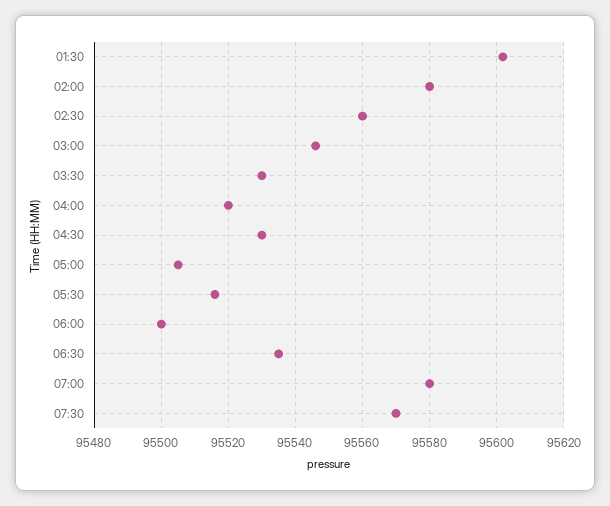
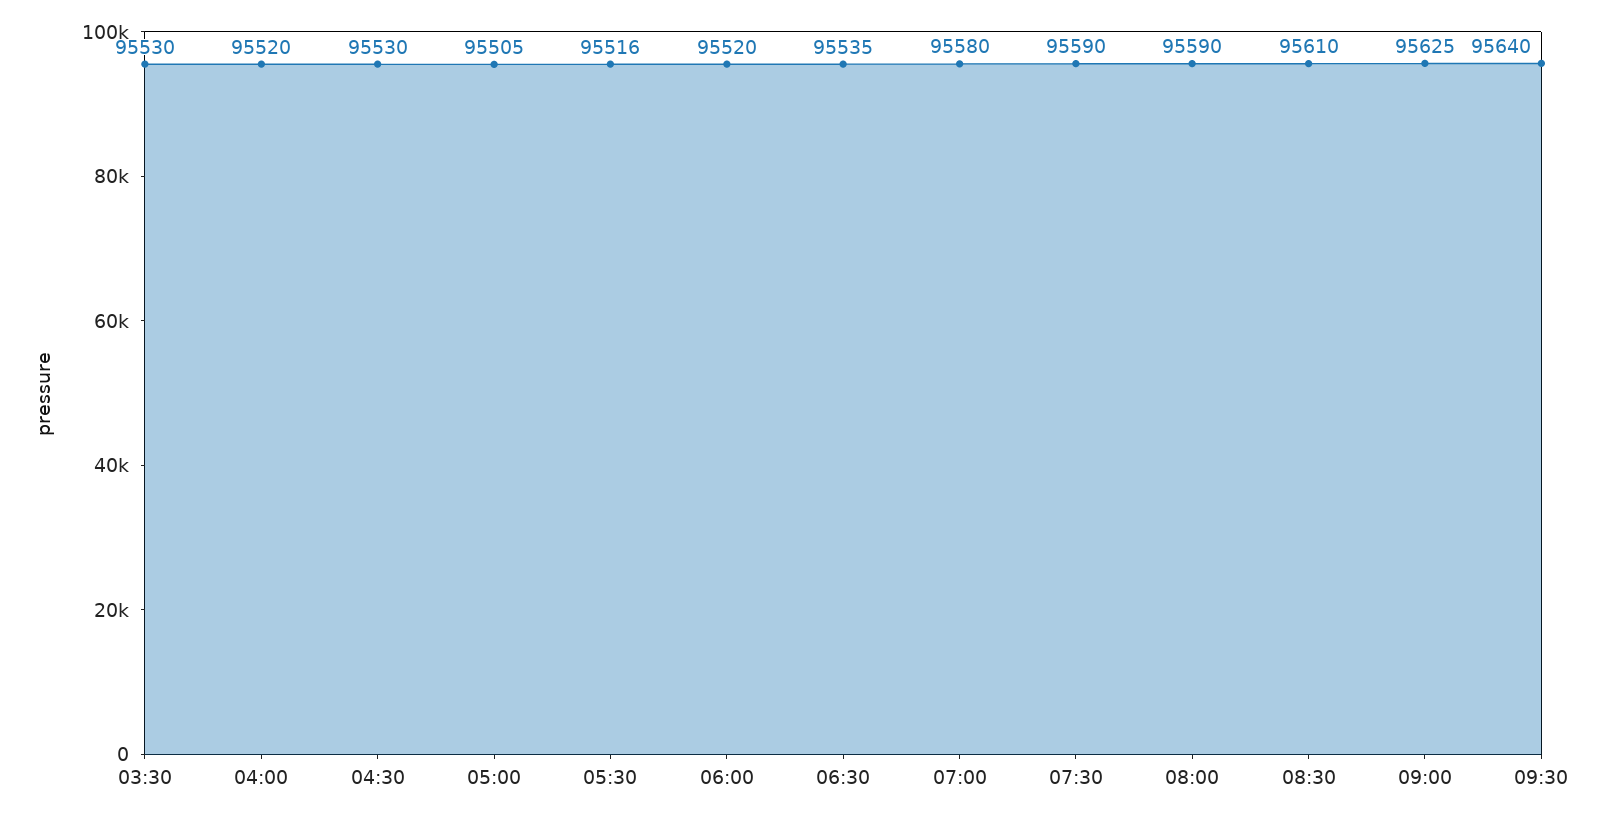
01:30: 95602 -> none
02:00: 95580 -> none
02:30: 95560 -> none
03:00: 95546 -> none
06:00: 95500 -> 95520
07:30: 95570 -> 95590
08:00: none -> 95590
08:30: none -> 95610
09:00: none -> 95625
09:30: none -> 95640

